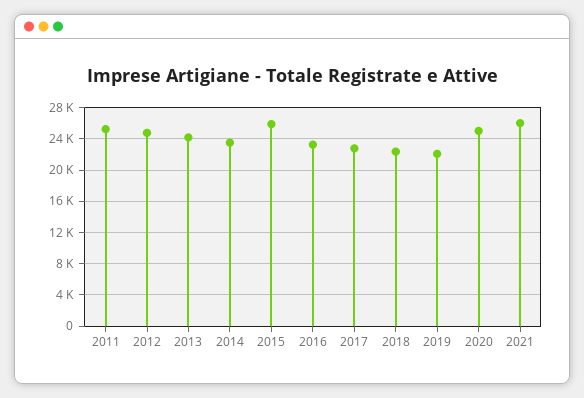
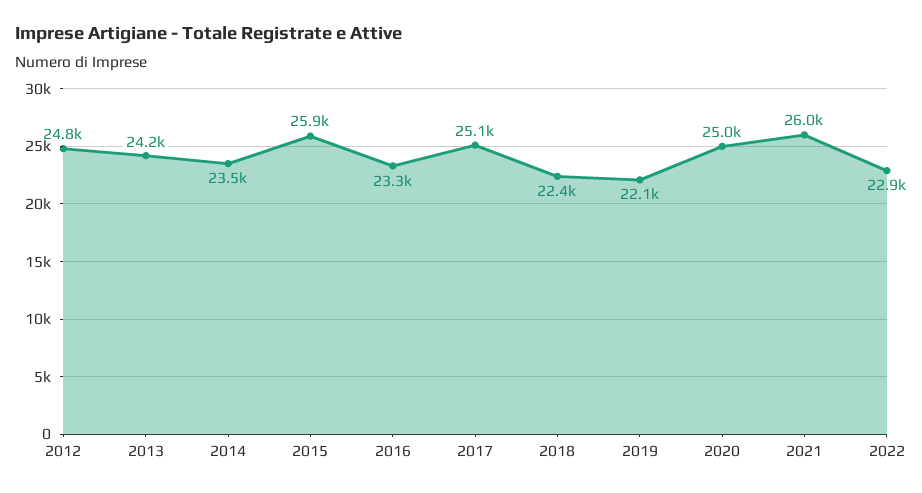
2011: 25000 -> none
2017: 23000 -> 25100
2022: none -> 22900

